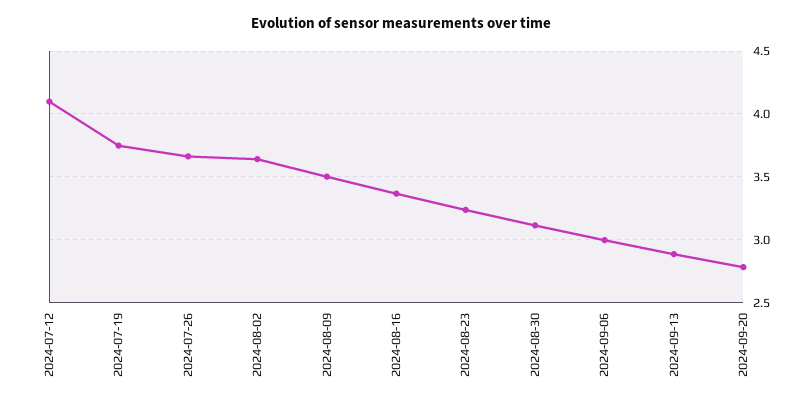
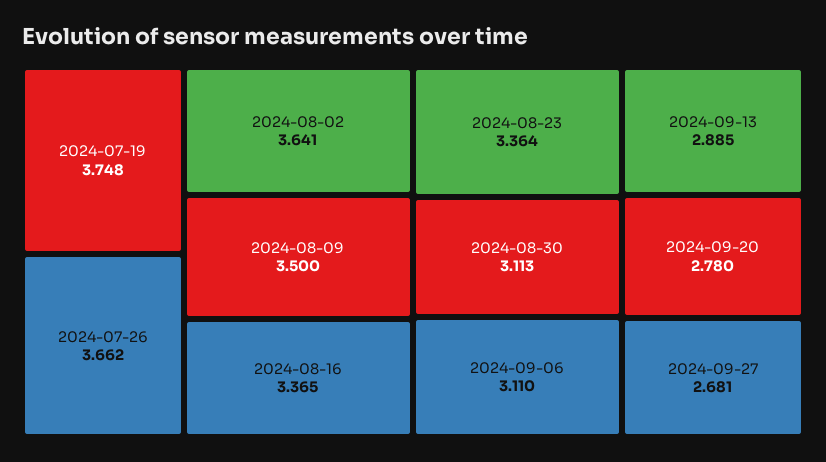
2024-07-12: 4.1 -> none
2024-08-23: 3.25 -> 3.364
2024-09-06: 3 -> 3.11
2024-09-27: none -> 2.681

